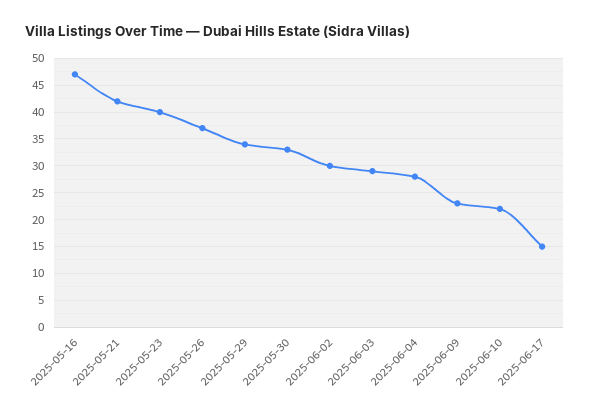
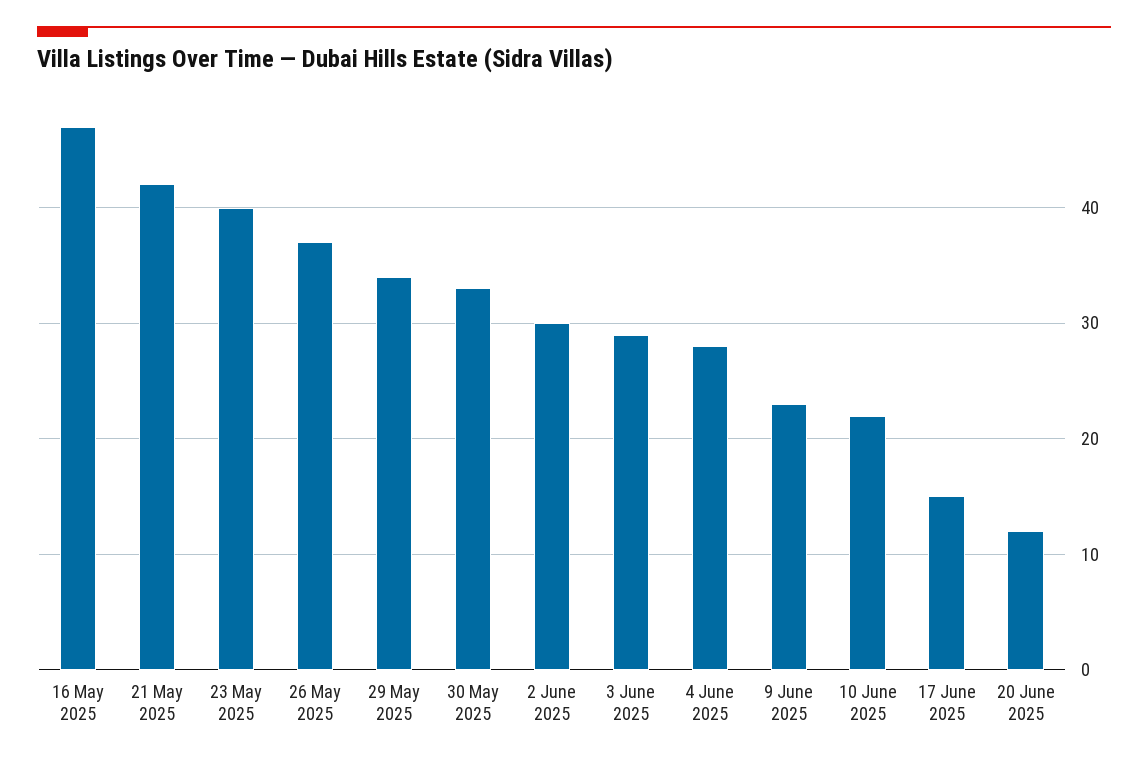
20 June 2025: none -> 12

